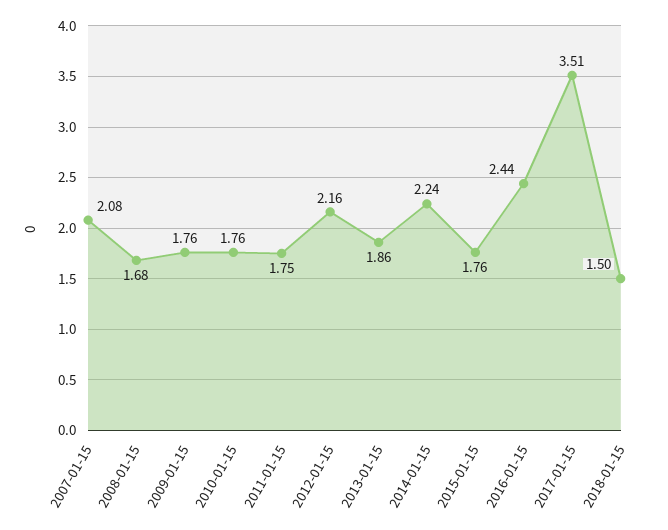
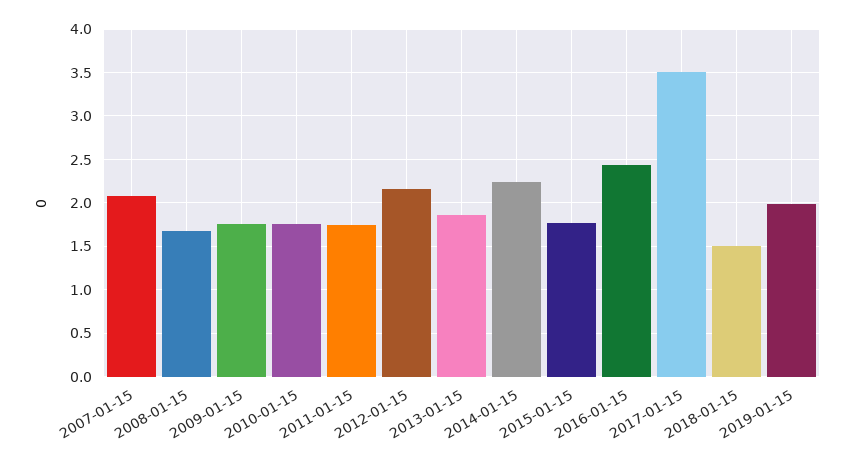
2019-01-15: none -> 2

